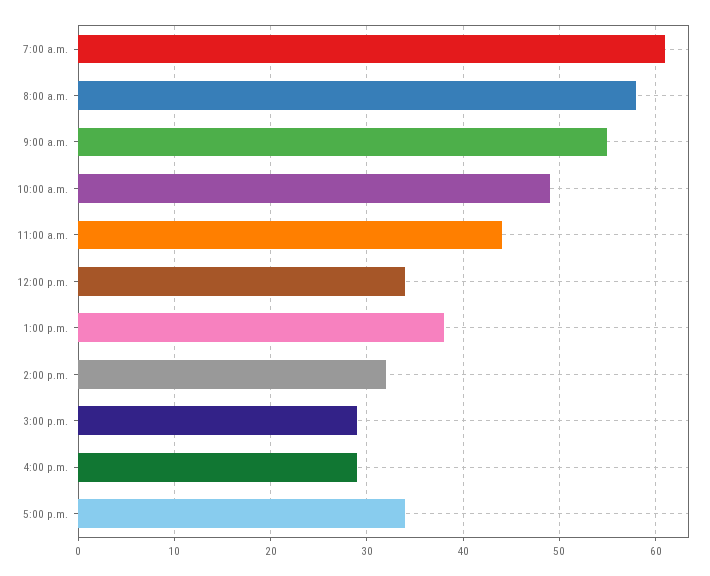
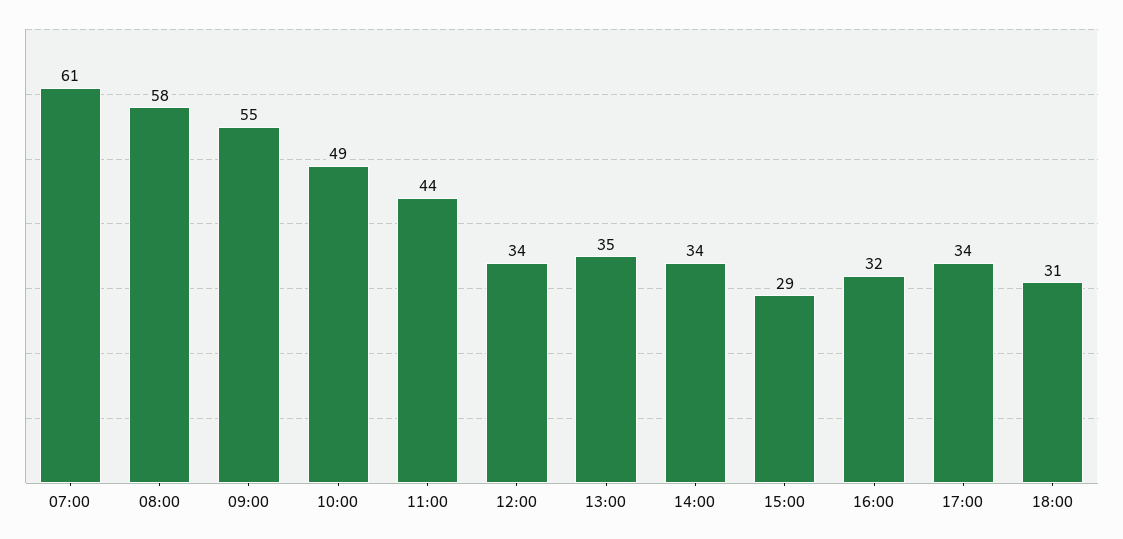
1:00 p.m.: 38 -> 35
2:00 p.m.: 32 -> 34
4:00 p.m.: 29 -> 32
18:00: none -> 31

